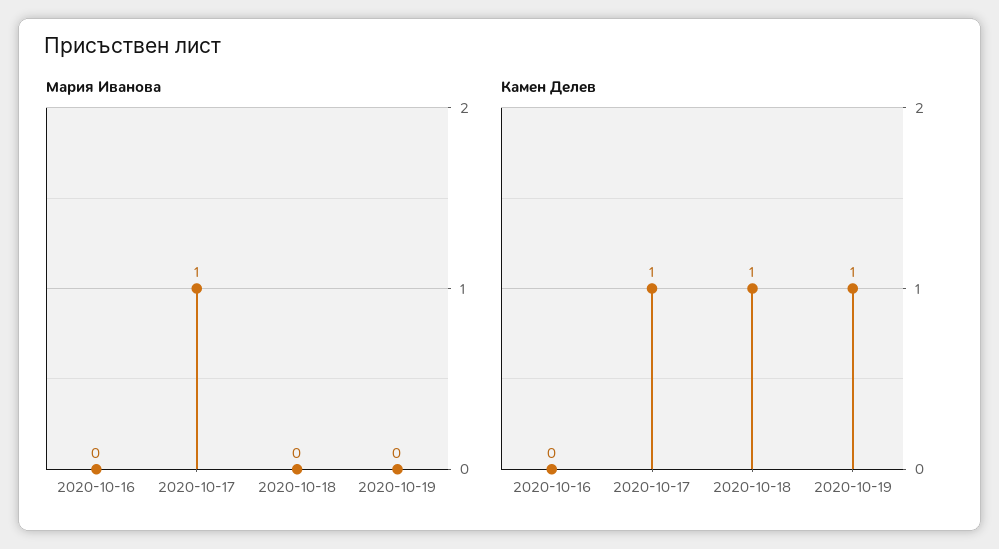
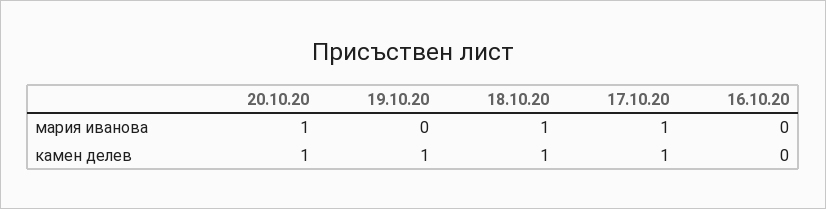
Мария Иванова, 2020-10-18: 0 -> 1
Мария Иванова, 20.10.20: none -> 1
Камен Делев, 20.10.20: none -> 1

